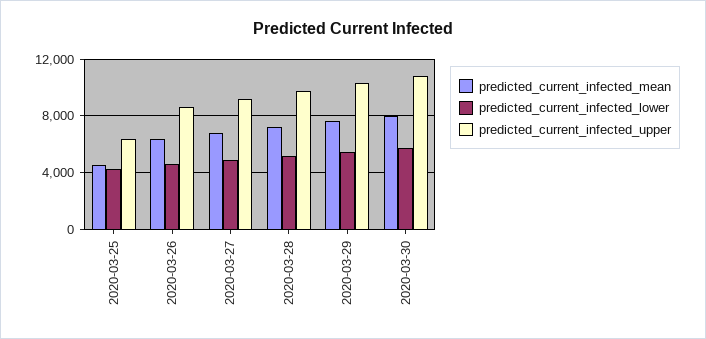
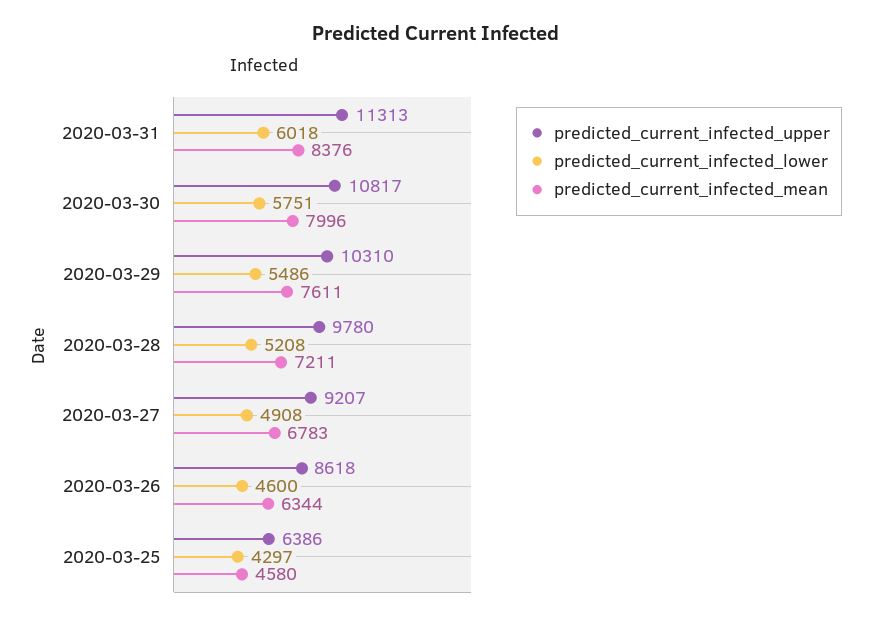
predicted_current_infected_upper, 2020-03-31: none -> 11313
predicted_current_infected_lower, 2020-03-31: none -> 6018
predicted_current_infected_mean, 2020-03-31: none -> 8376

